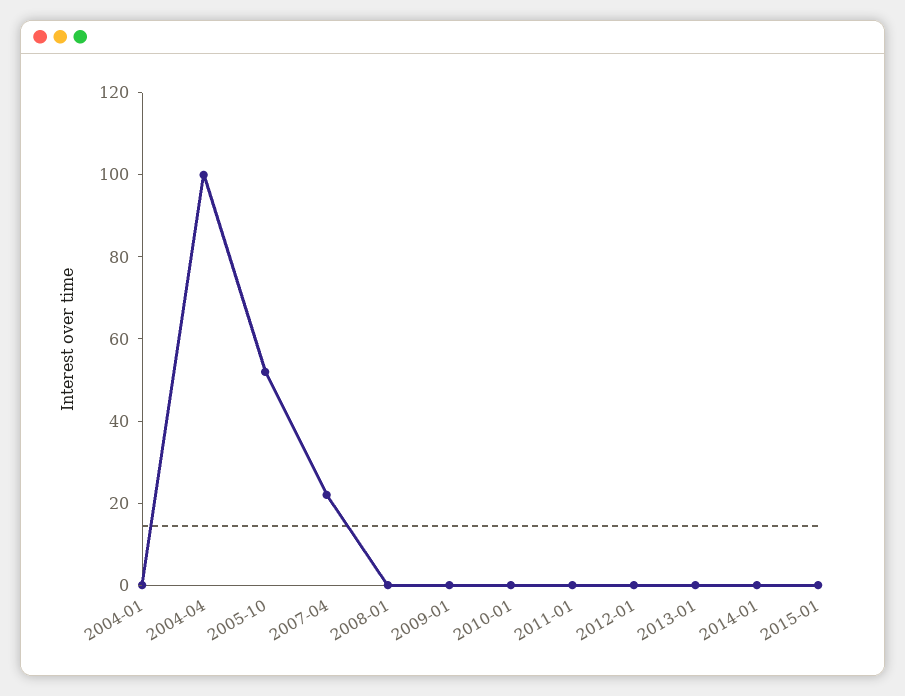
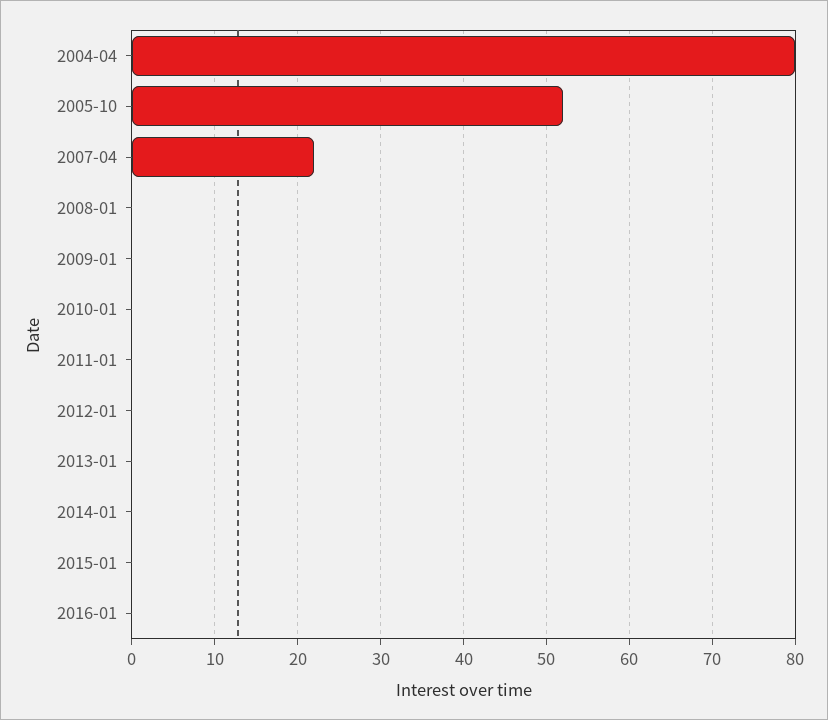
2004-01: 0 -> none
2004-04: 100 -> 80
2016-01: none -> 0

